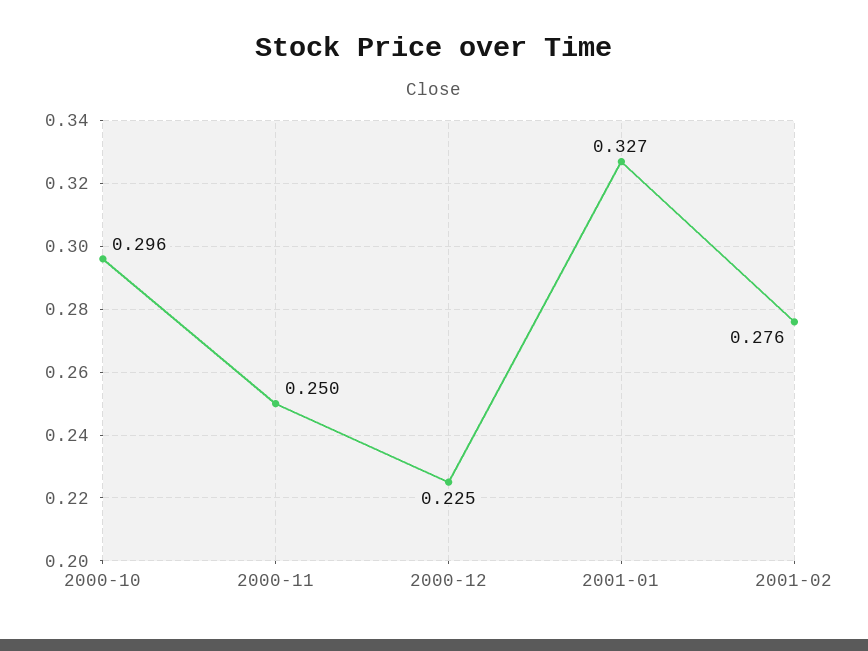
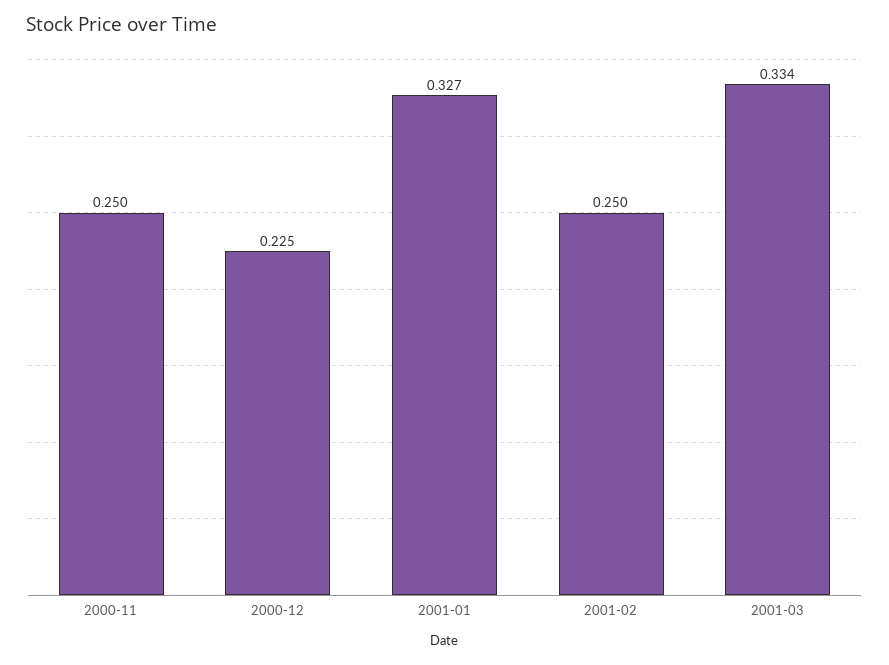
2000-10: 0.296 -> none
2001-02: 0.276 -> 0.25
2001-03: none -> 0.334

